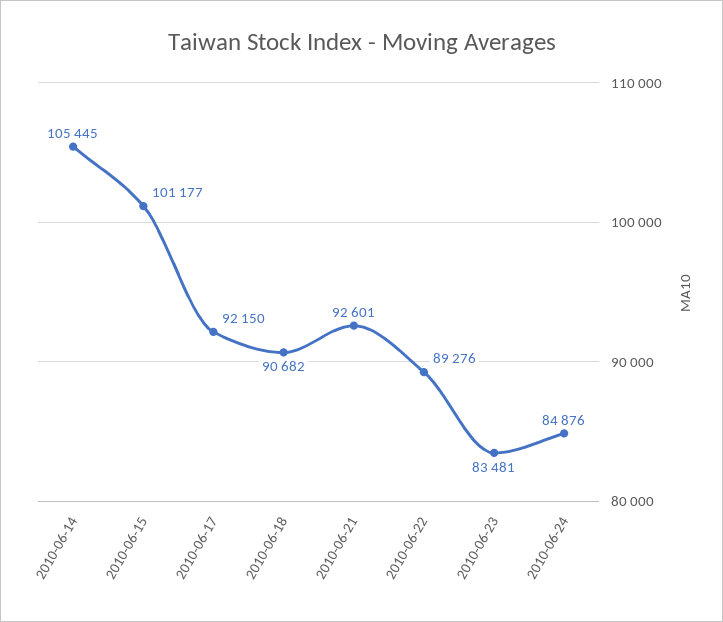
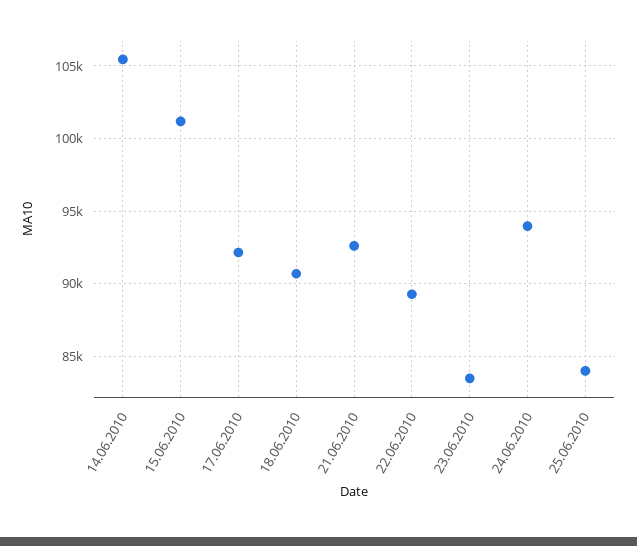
2010-06-24: 84876 -> 94000
25.06.2010: none -> 84000

